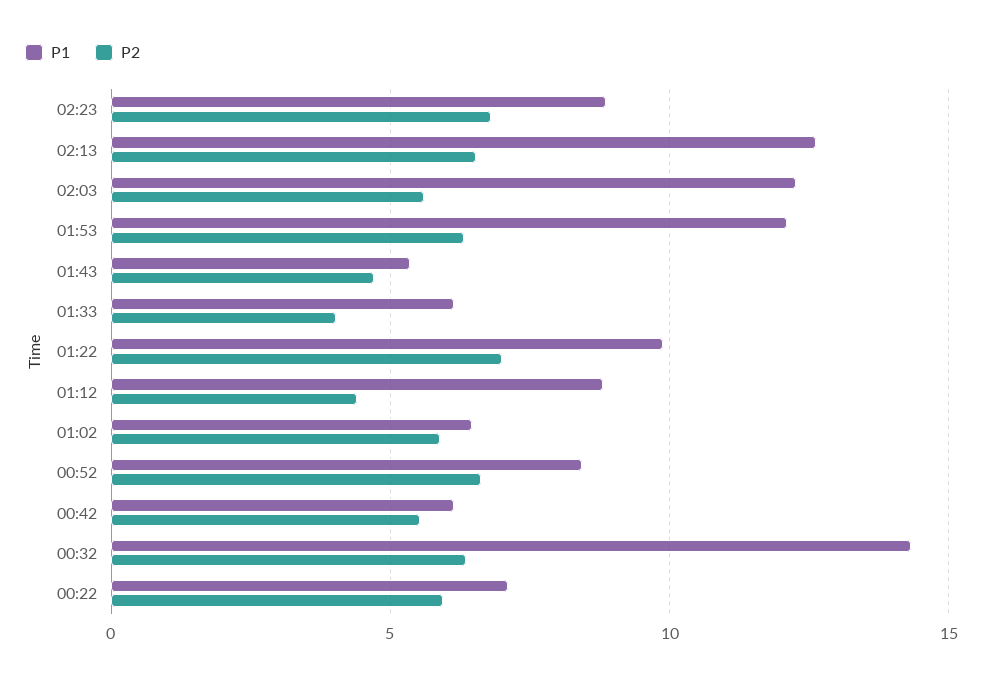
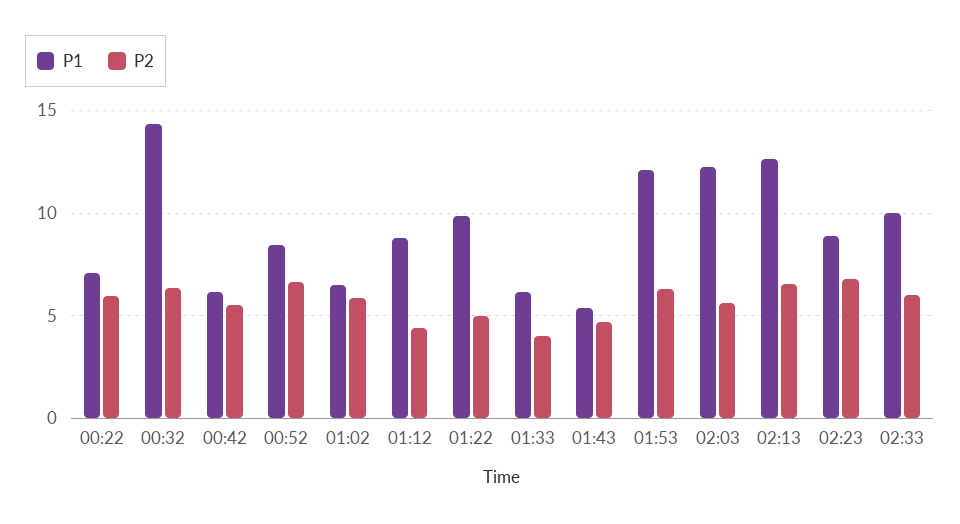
P2, 01:22: 7 -> 5
P1, 02:33: none -> 10
P2, 02:33: none -> 6

